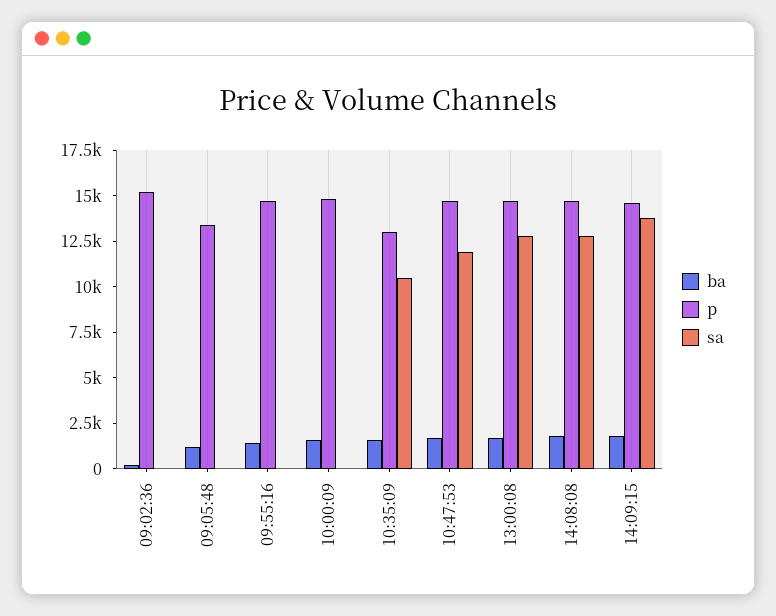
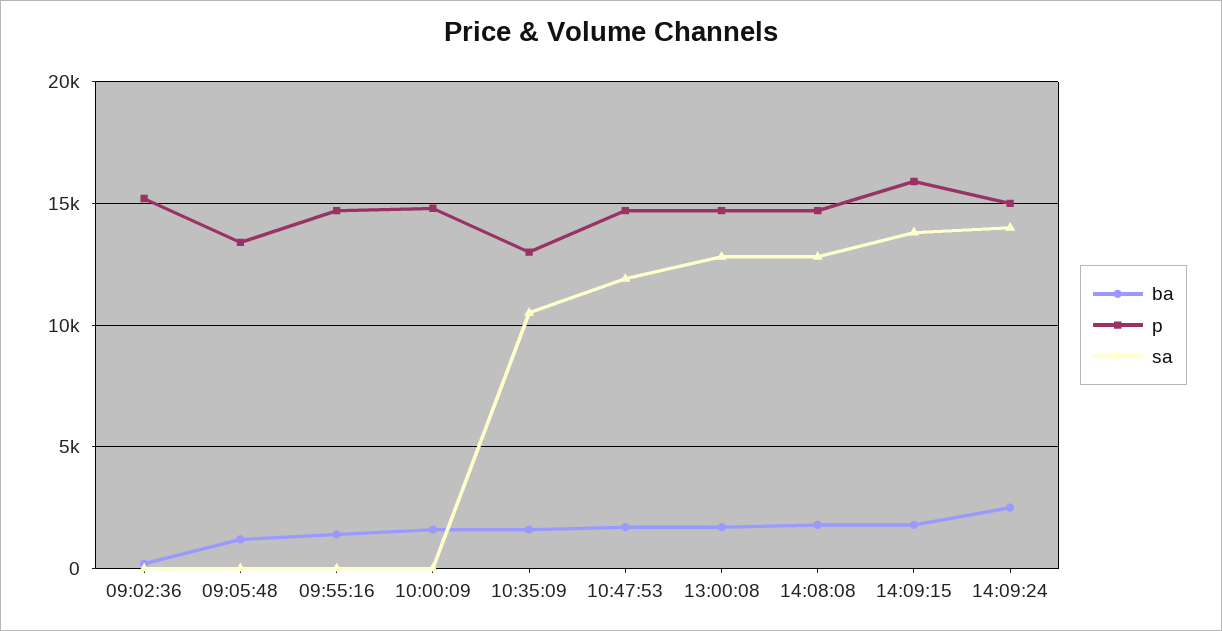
p, 14:09:15: 14500 -> 16000
ba, 14:09:24: none -> 2500
p, 14:09:24: none -> 15000
sa, 14:09:24: none -> 14000

